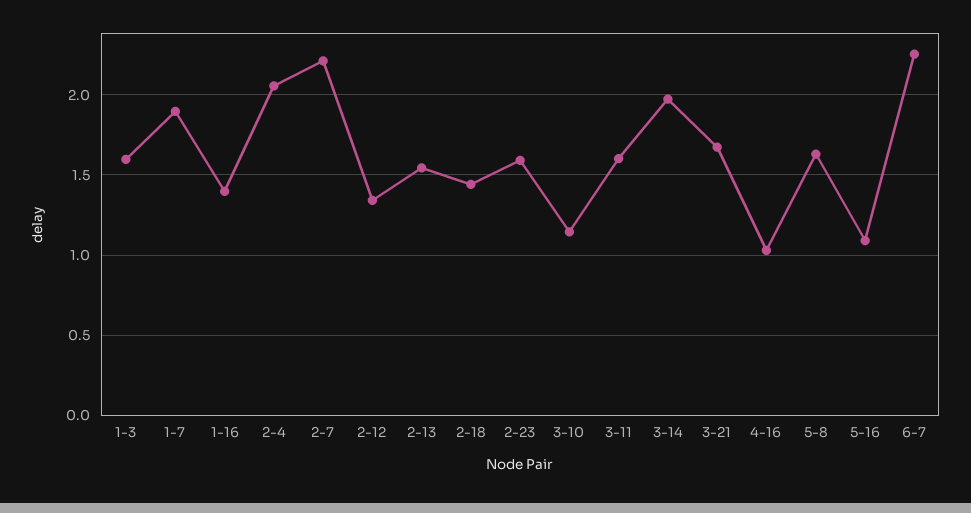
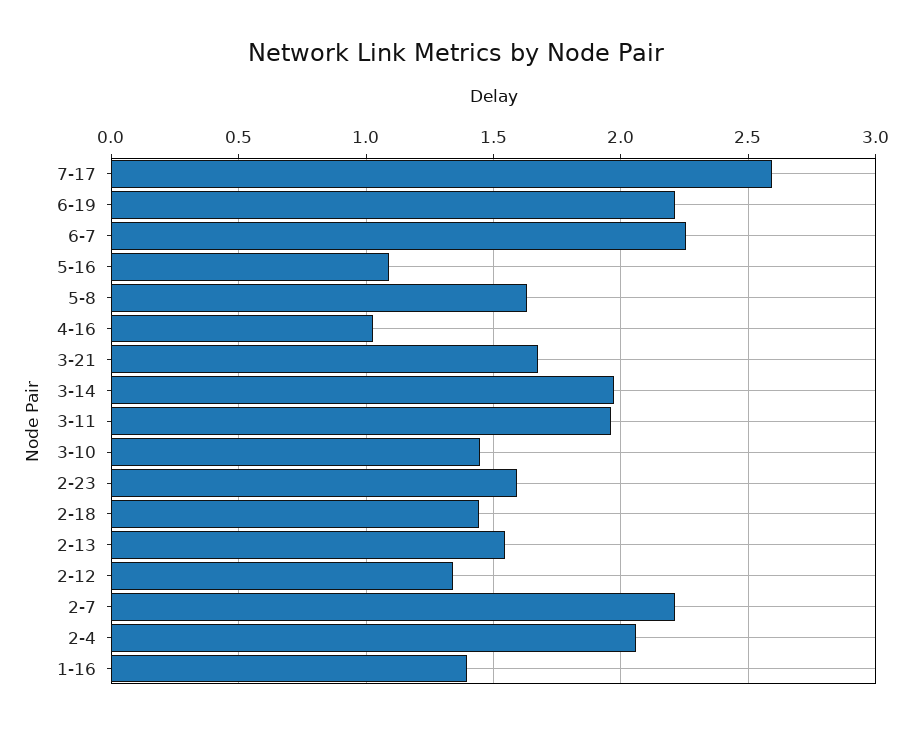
1-3: 1.6 -> none
1-7: 1.9 -> none
3-10: 1.15 -> 1.45
3-11: 1.6 -> 1.95
7-17: none -> 2.6
6-19: none -> 2.2

